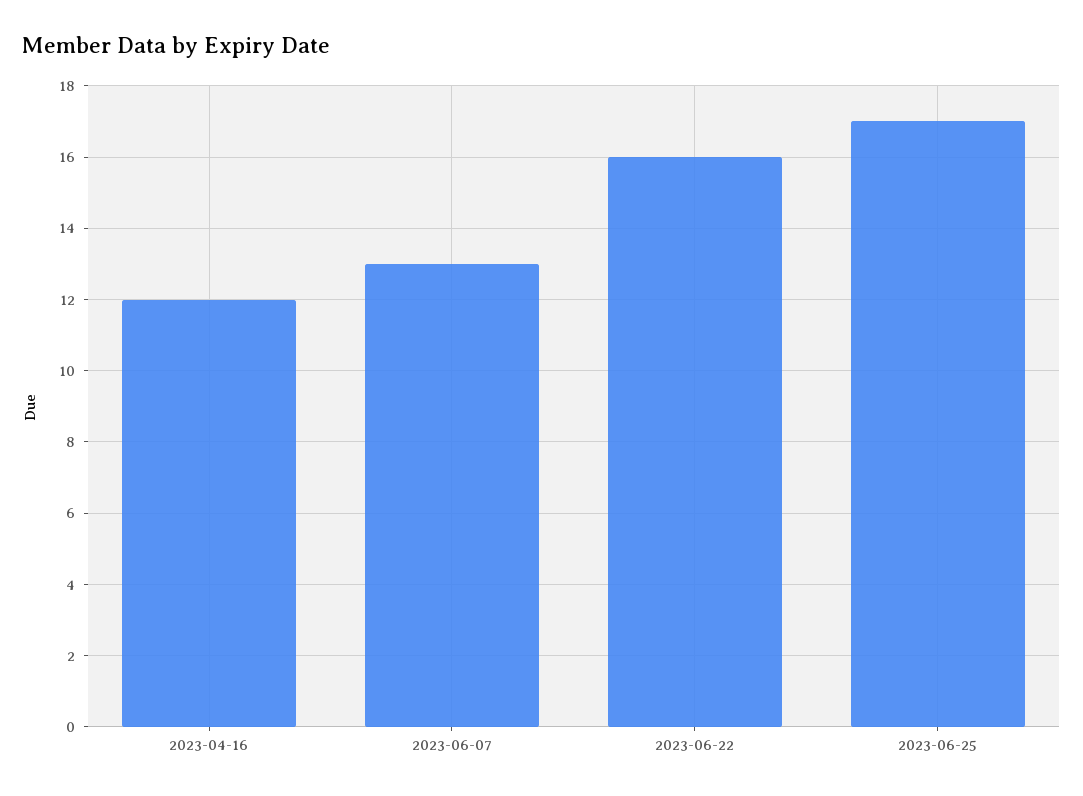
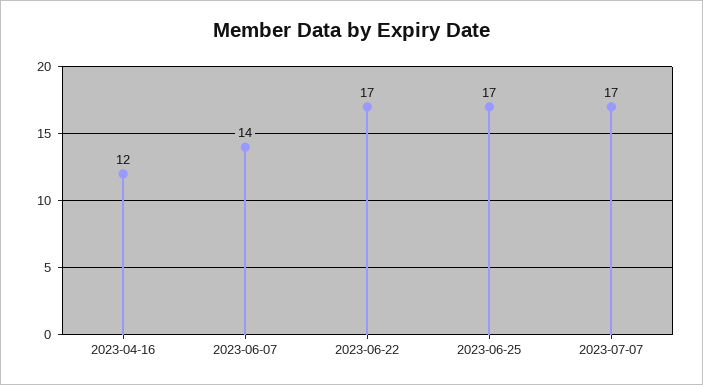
2023-06-07: 13 -> 14
2023-06-22: 16 -> 17
2023-07-07: none -> 17

